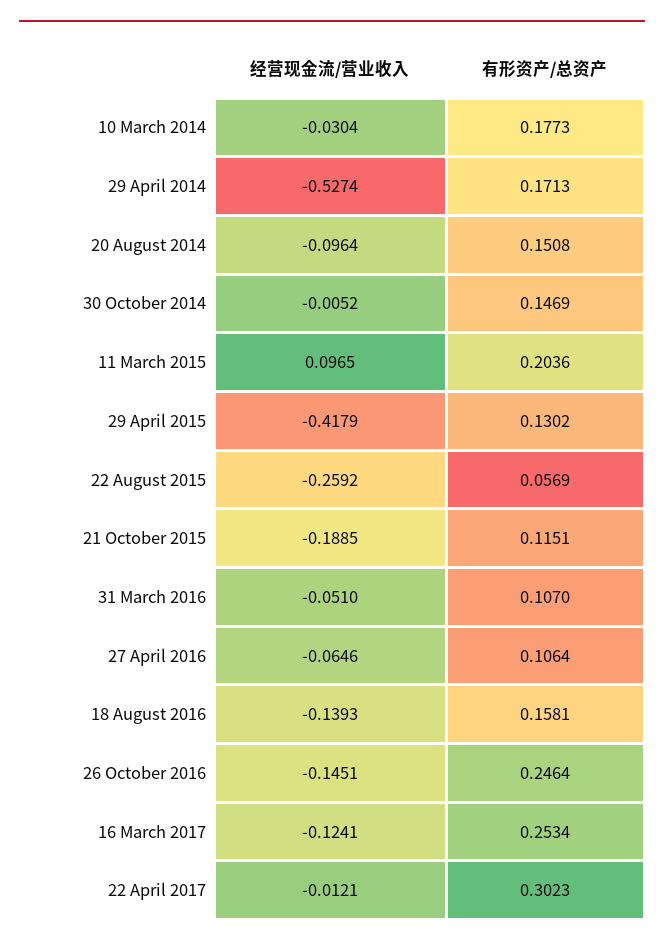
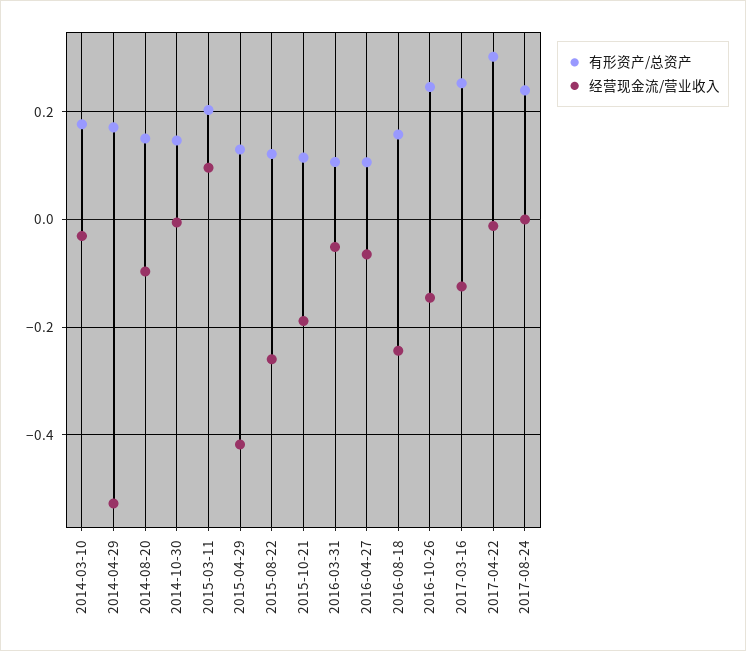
有形资产/总资产, 22 August 2015: 0.0569 -> 0.12
经营现金流/营业收入, 18 August 2016: -0.1393 -> -0.24
有形资产/总资产, 2017-08-24: none -> 0.24
经营现金流/营业收入, 2017-08-24: none -> 0

